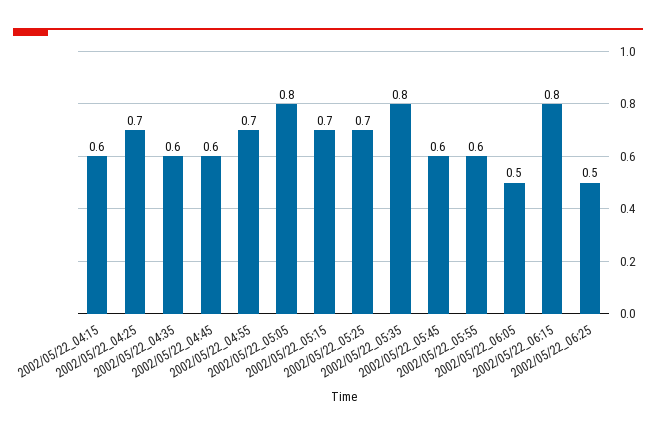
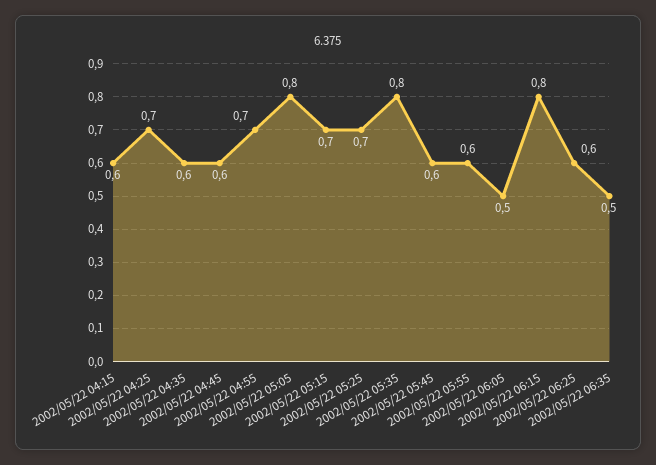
2002/05/22_06:25: 0.5 -> 0.6
2002/05/22 06:35: none -> 0.5

